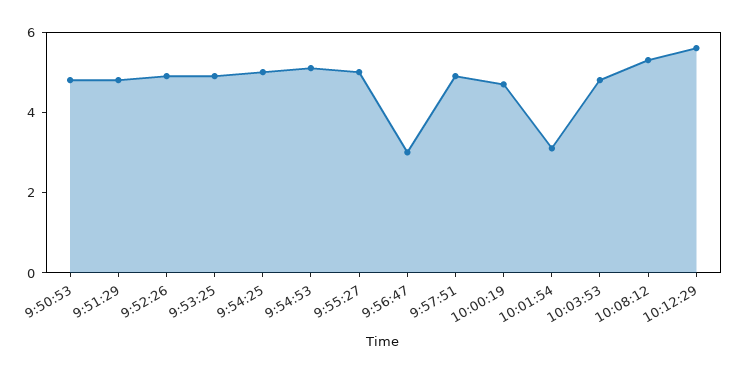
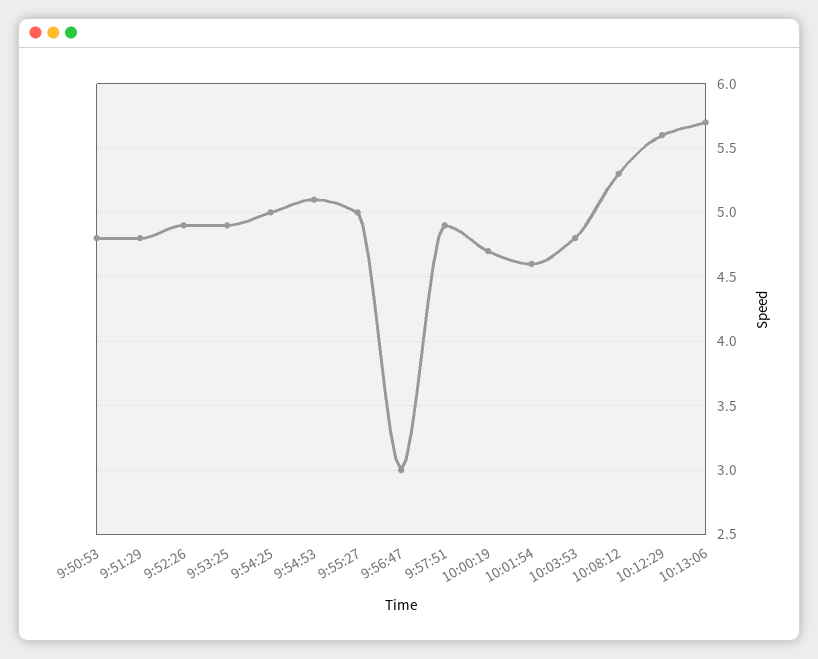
10:01:54: 3 -> 4.6
10:13:06: none -> 5.7

